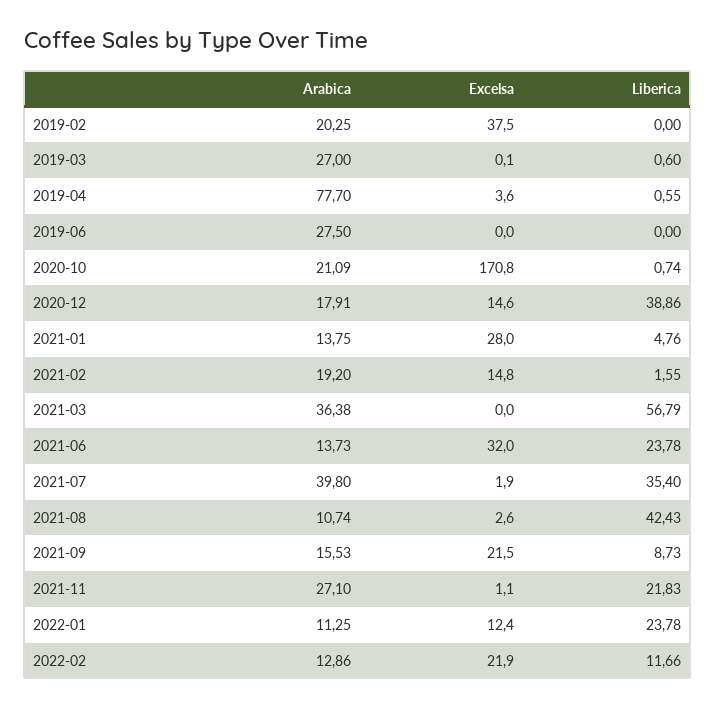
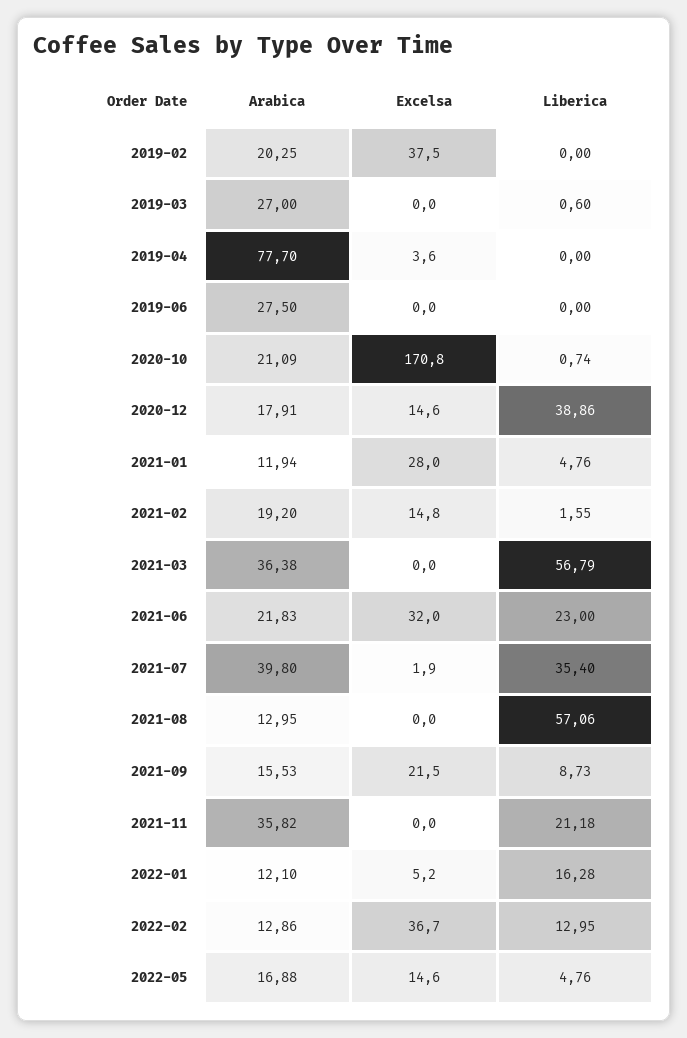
Excelsa, 2019-03: 0.1 -> 0
Liberica, 2019-04: 0.55 -> 0
Arabica, 2021-01: 13.75 -> 11.94
Arabica, 2021-06: 13.73 -> 21.83
Liberica, 2021-06: 23.78 -> 23
Arabica, 2021-08: 10.74 -> 12.95
Excelsa, 2021-08: 2.6 -> 0
Liberica, 2021-08: 42.43 -> 57.06
Arabica, 2021-11: 27.1 -> 35.82
Excelsa, 2021-11: 1.1 -> 0
Liberica, 2021-11: 21.83 -> 21.18
Arabica, 2022-01: 11.25 -> 12.1
Excelsa, 2022-01: 12.4 -> 5.2
Liberica, 2022-01: 23.78 -> 16.28
Excelsa, 2022-02: 21.9 -> 36.7
Liberica, 2022-02: 11.66 -> 12.95
Arabica, 2022-05: none -> 16.88
Excelsa, 2022-05: none -> 14.6
Liberica, 2022-05: none -> 4.76

